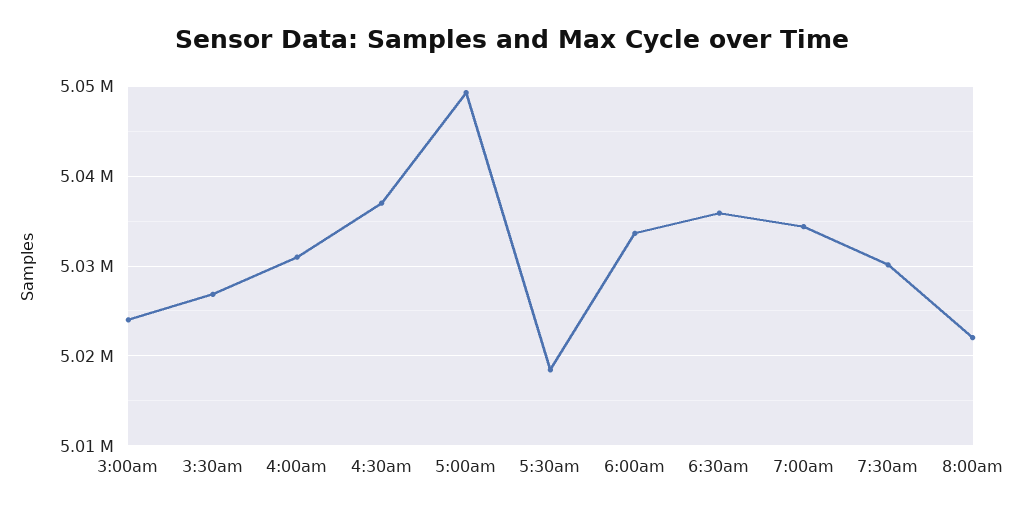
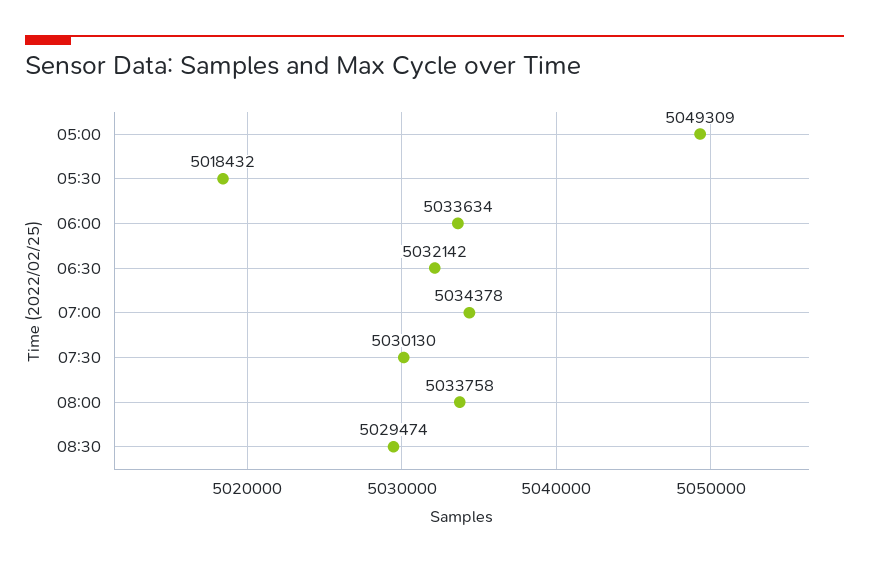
3:00am: 5024000 -> none
3:30am: 5027000 -> none
4:00am: 5031000 -> none
4:30am: 5037000 -> none
6:30am: 5036000 -> 5032142
8:00am: 5022000 -> 5033758
08:30: none -> 5029474

